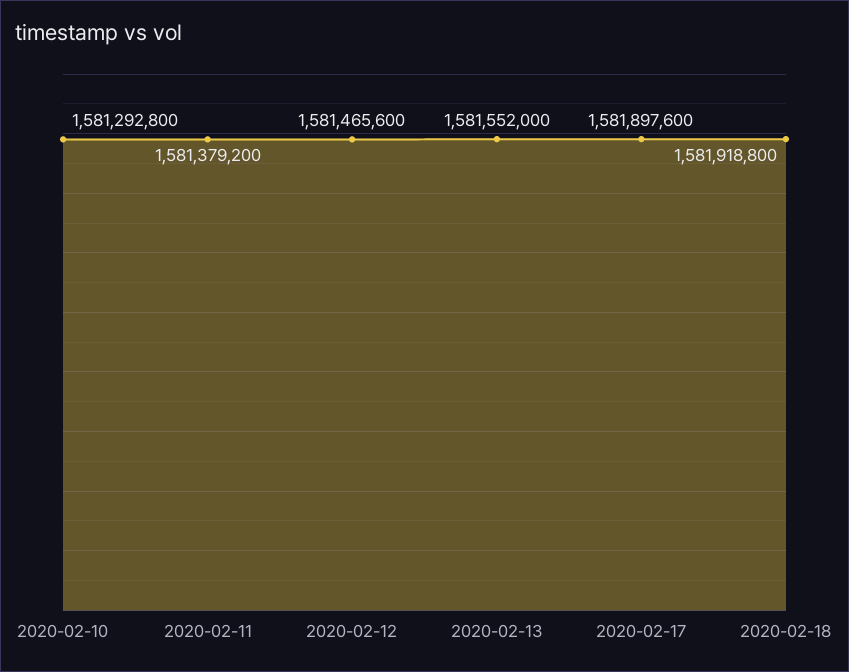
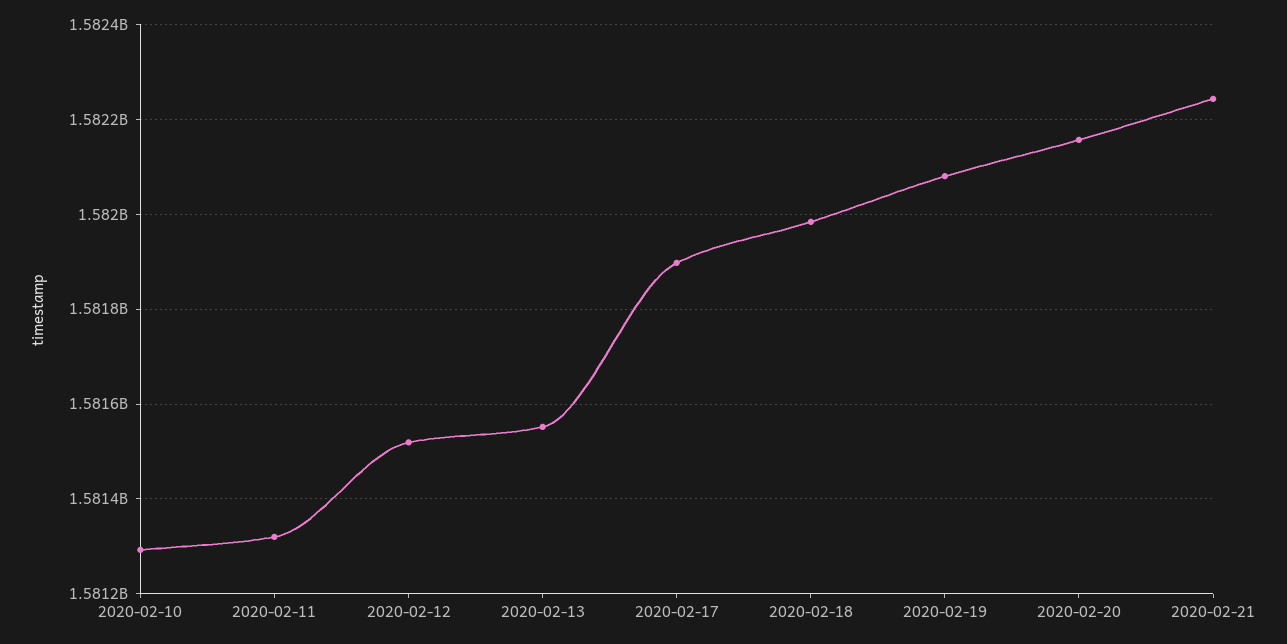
2020-02-11: 1581379200 -> 1581320000
2020-02-12: 1581465600 -> 1581520000
2020-02-18: 1581918800 -> 1581980000
2020-02-19: none -> 1582080000
2020-02-20: none -> 1582160000
2020-02-21: none -> 1582240000

